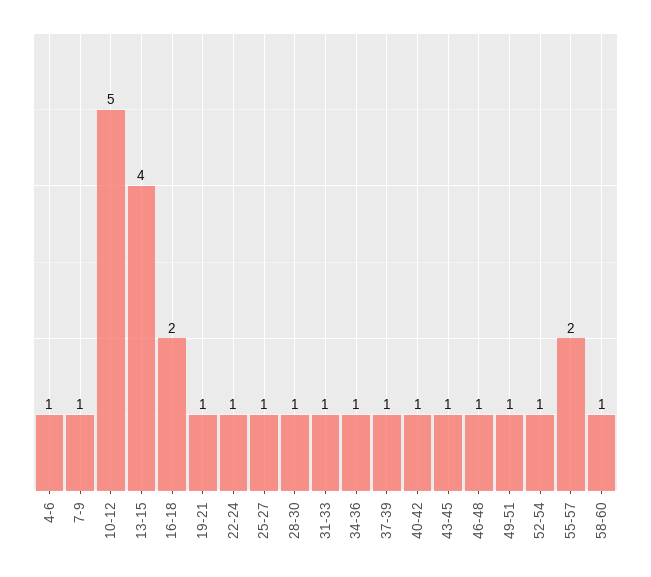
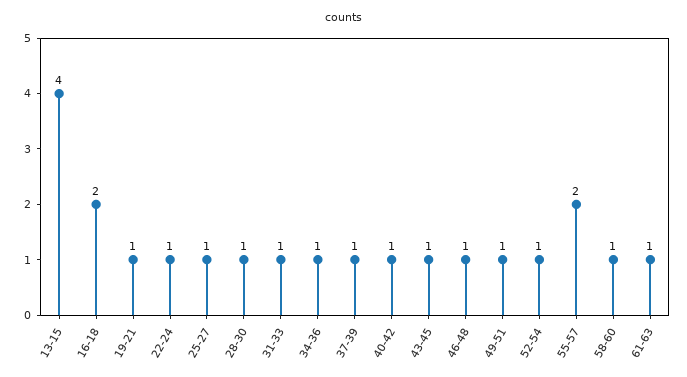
4-6: 1 -> none
7-9: 1 -> none
10-12: 5 -> none
61-63: none -> 1

